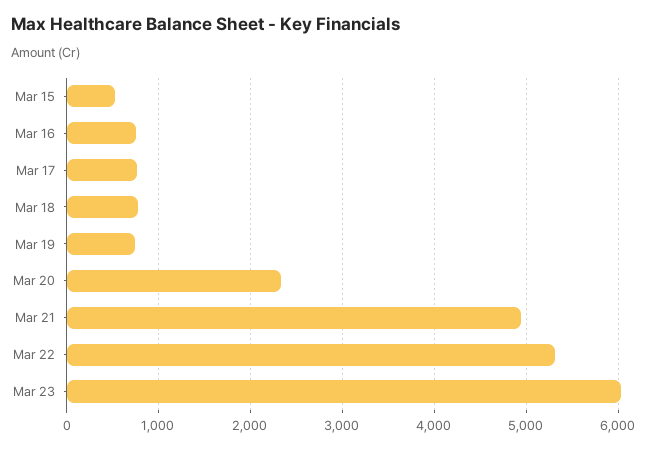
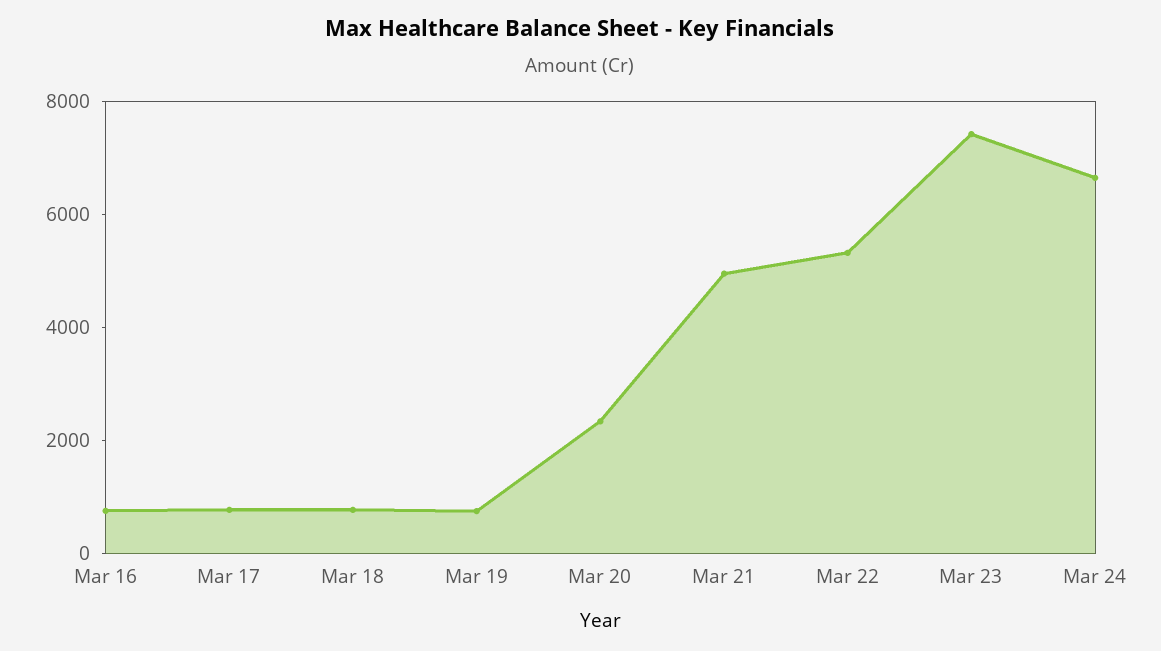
Mar 15: 500 -> none
Mar 23: 6000 -> 7500
Mar 24: none -> 6500

